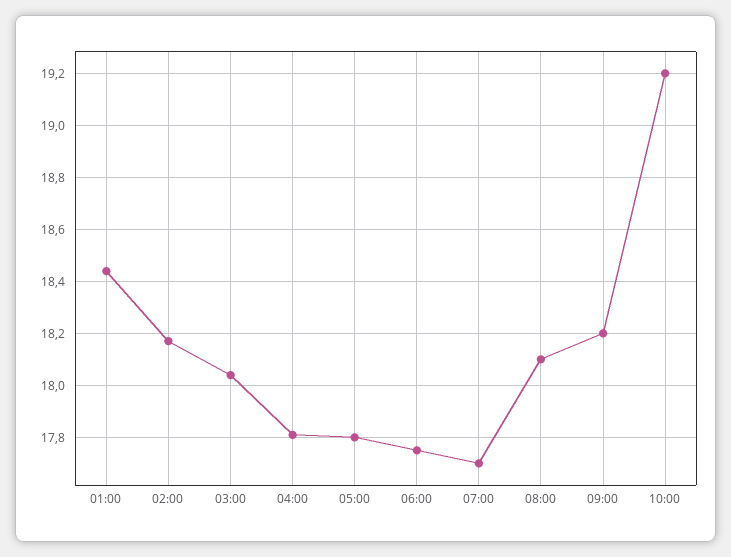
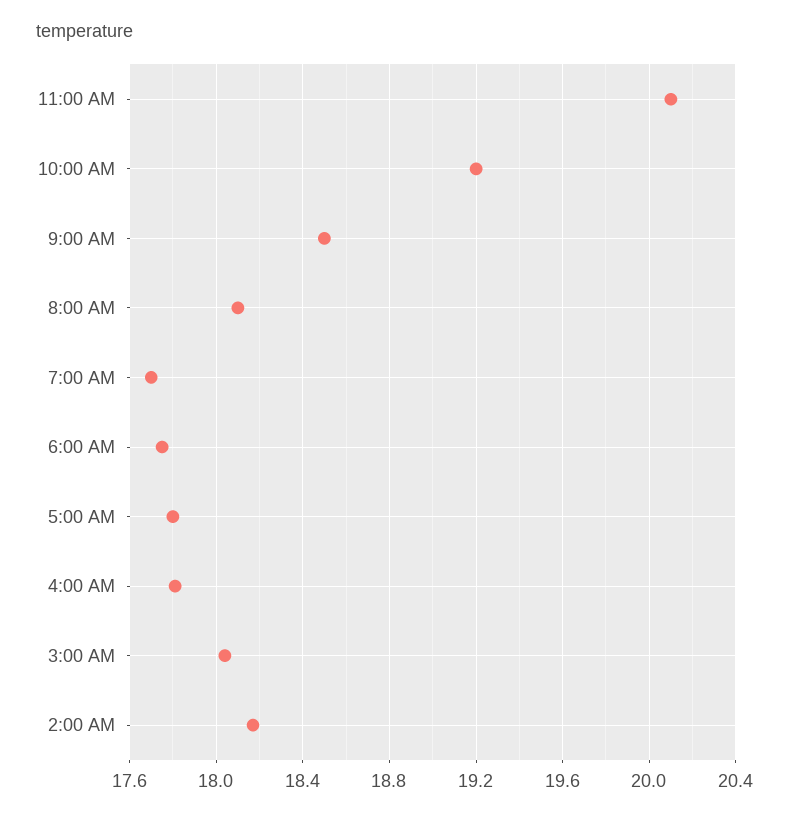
01:00: 18.45 -> none
09:00: 18.2 -> 18.5
11:00 AM: none -> 20.1

